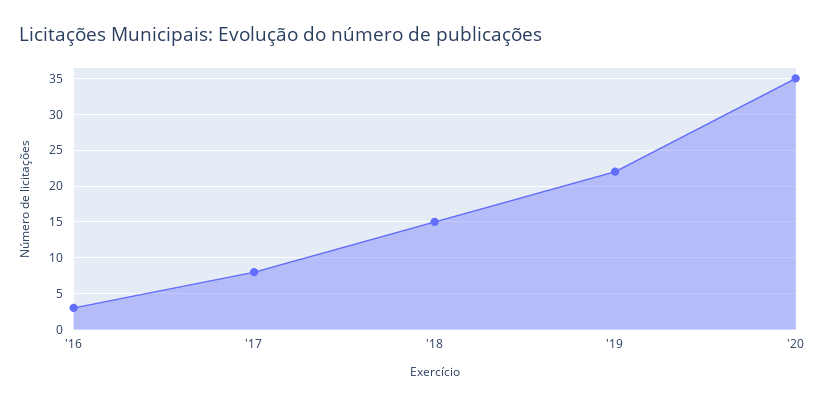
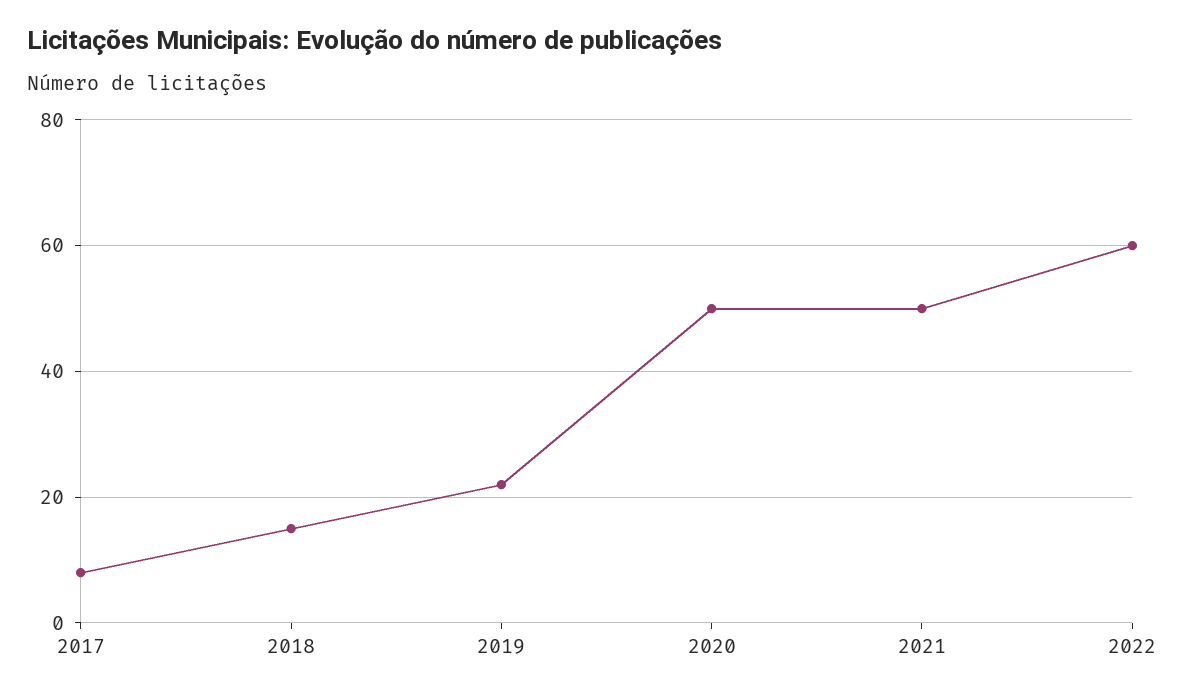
'16: 3 -> none
'20: 35 -> 50
2021: none -> 50
2022: none -> 60

